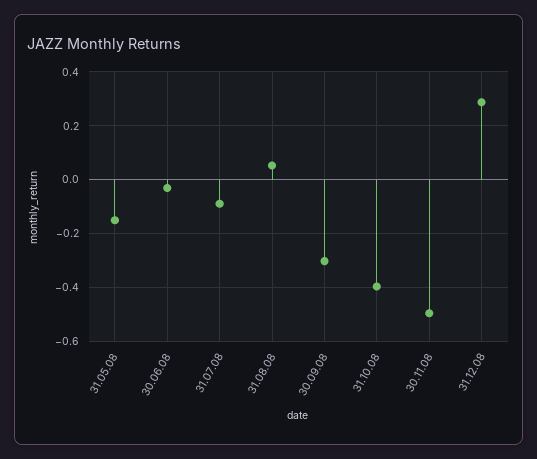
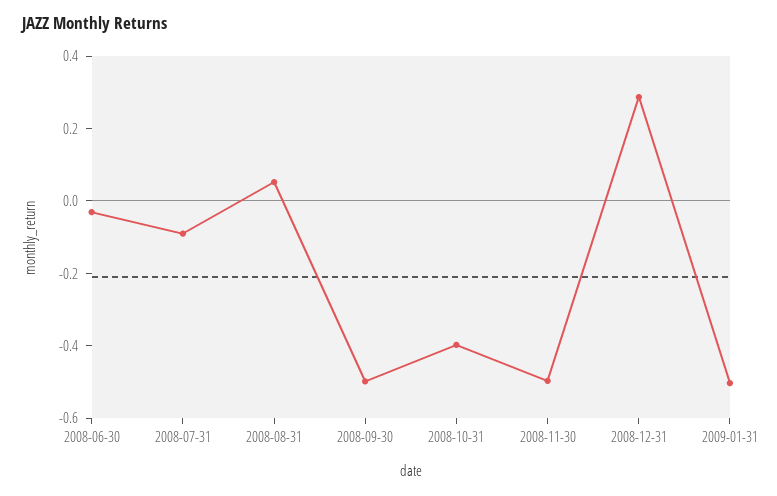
31.05.08: -0.15 -> none
30.09.08: -0.3 -> -0.5
2009-01-31: none -> -0.5

